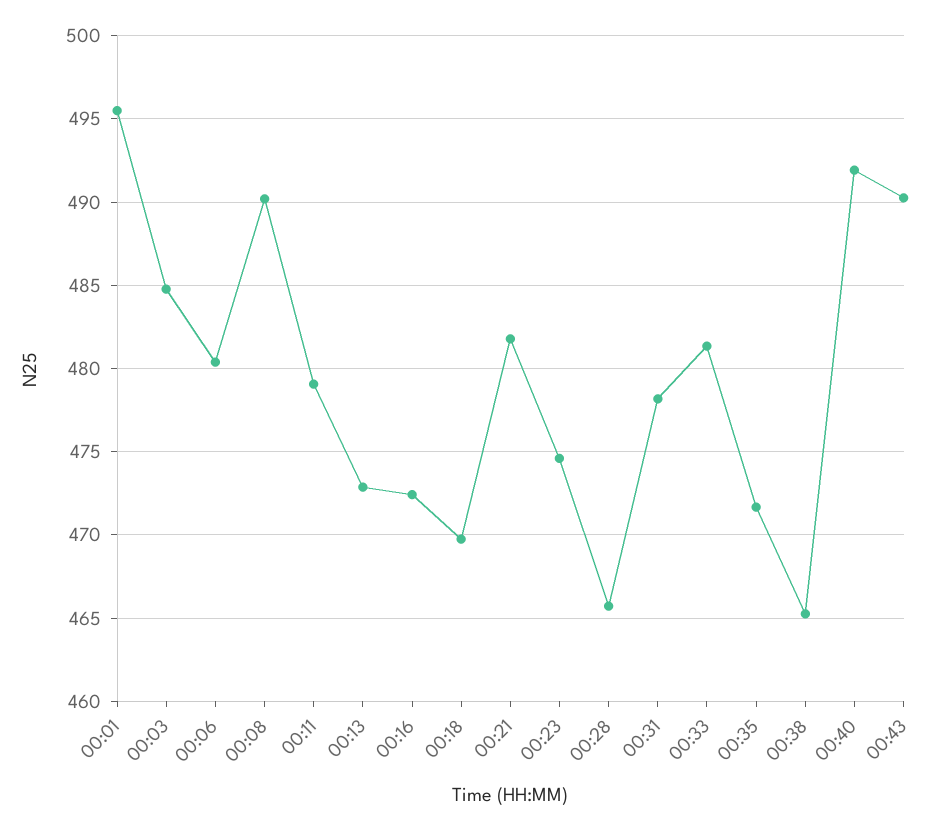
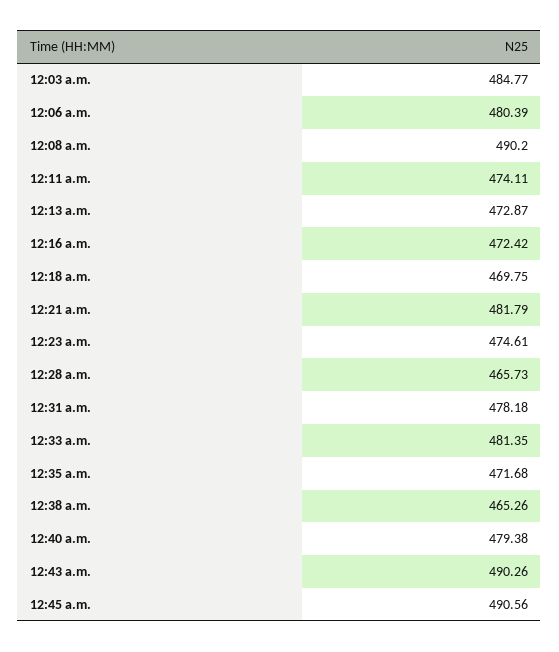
00:01: 495.5 -> none
00:11: 479 -> 474.11
00:40: 492 -> 479.38
12:45 a.m.: none -> 490.56

